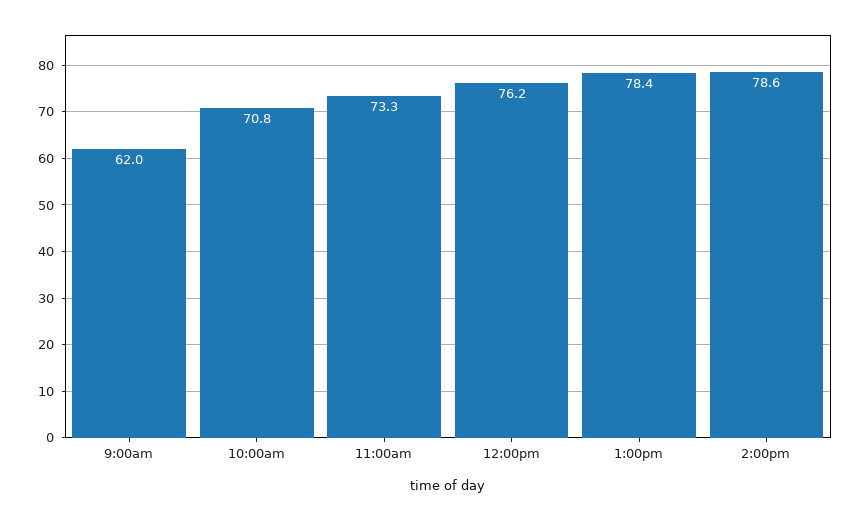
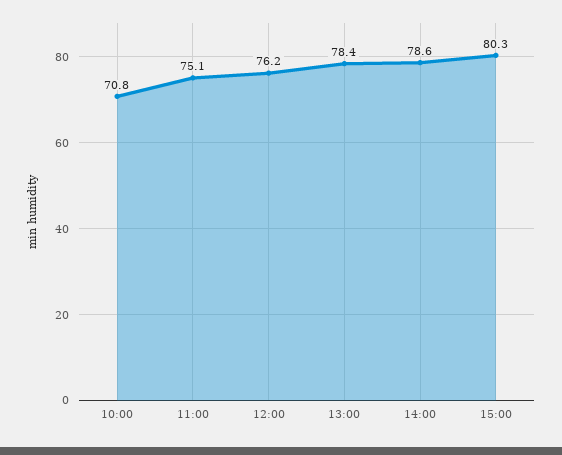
9:00am: 62 -> none
11:00am: 73.3 -> 75.1
15:00: none -> 80.3

